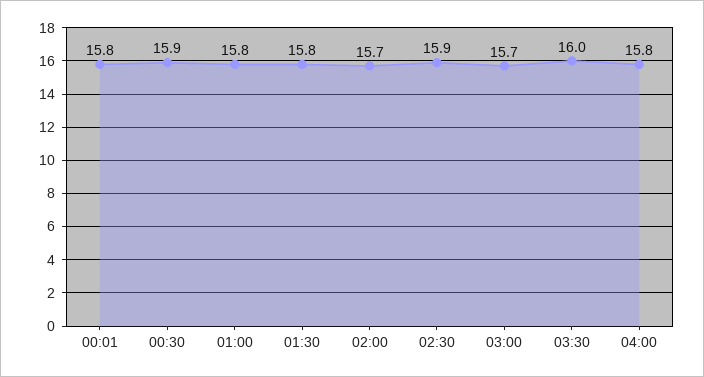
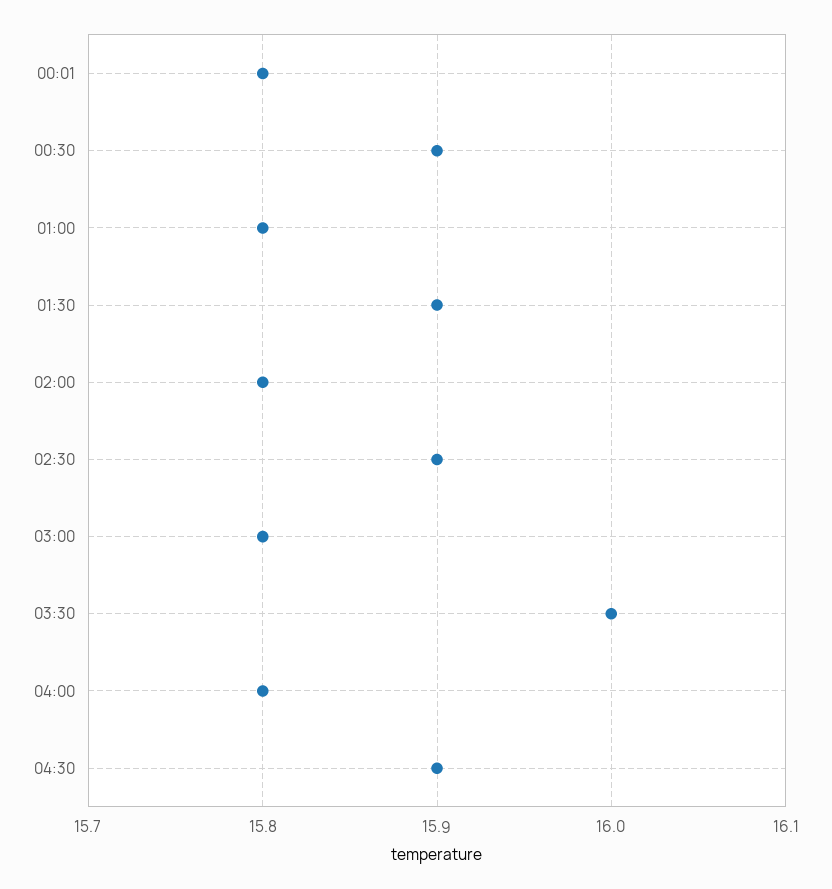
01:30: 15.8 -> 15.9
02:00: 15.7 -> 15.8
03:00: 15.7 -> 15.8
04:30: none -> 15.9

